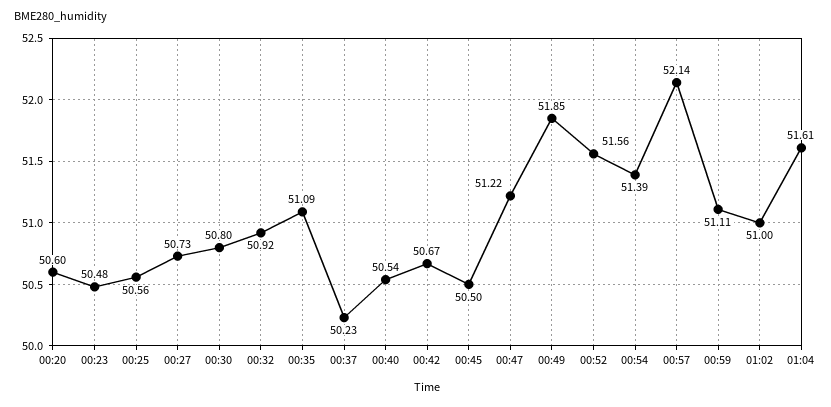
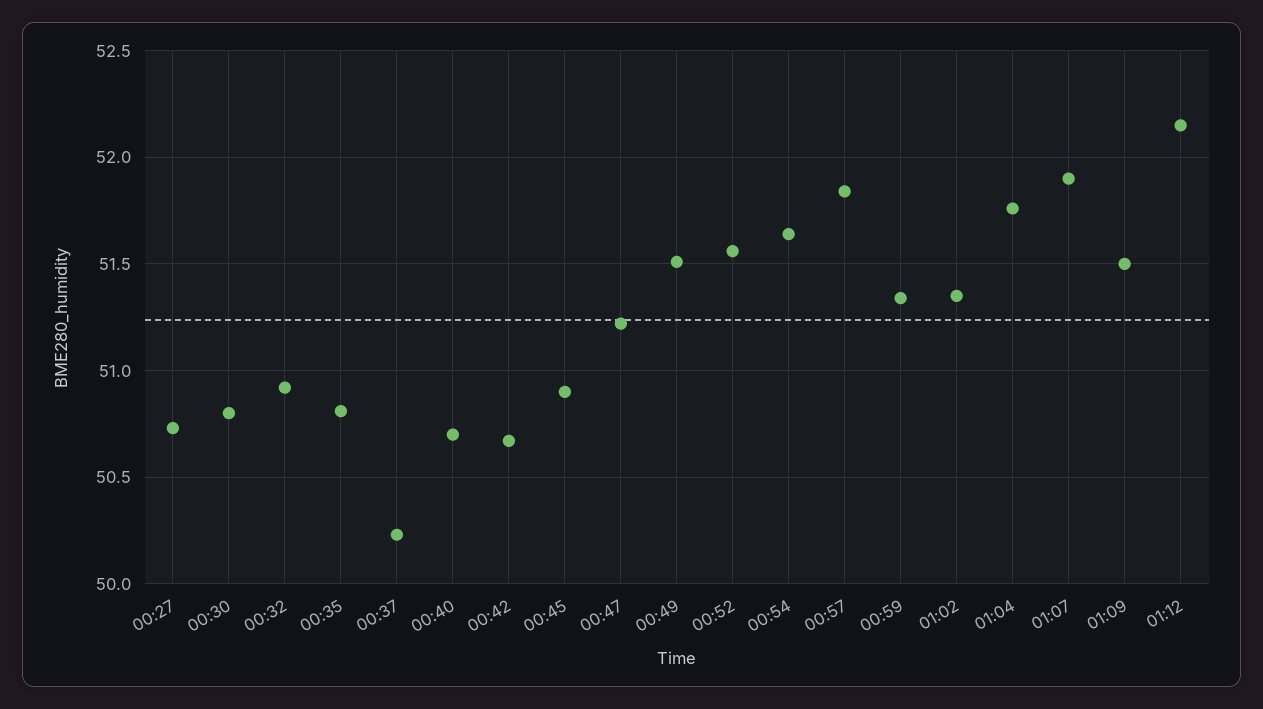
00:20: 50.6 -> none
00:23: 50.48 -> none
00:25: 50.56 -> none
00:35: 51.09 -> 50.8
00:40: 50.54 -> 50.7
00:45: 50.5 -> 50.9
00:49: 51.85 -> 51.5
00:54: 51.39 -> 51.65
00:57: 52.14 -> 51.85
00:59: 51.11 -> 51.35
01:02: 51 -> 51.35
01:04: 51.61 -> 51.75
01:07: none -> 51.9
01:09: none -> 51.5
01:12: none -> 52.15

